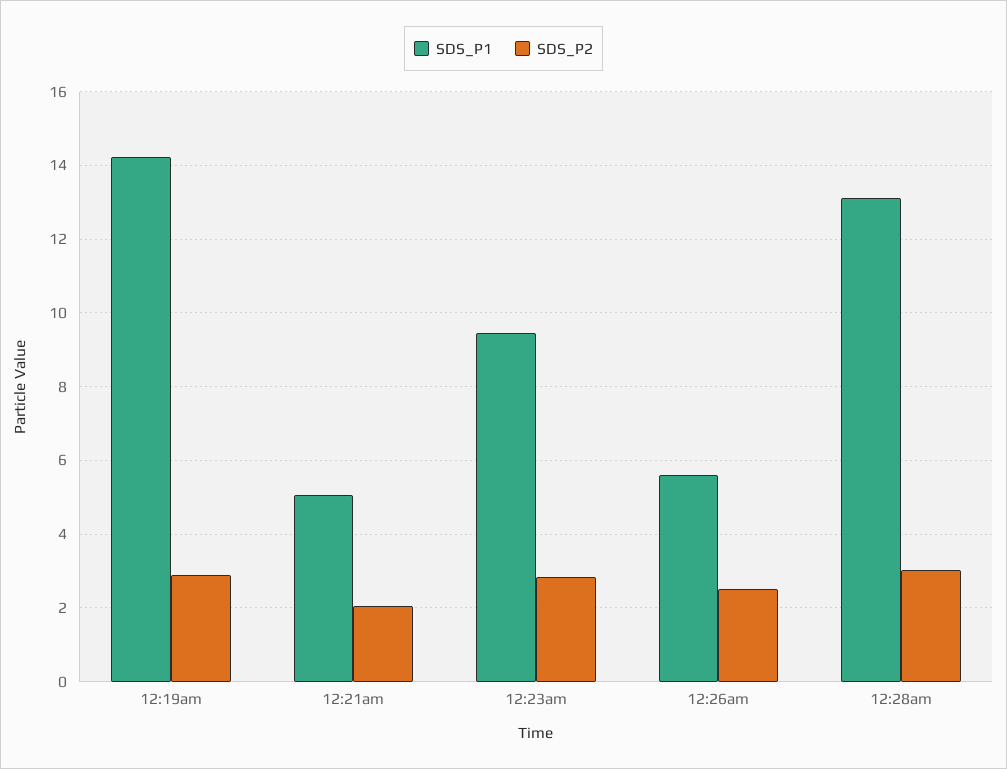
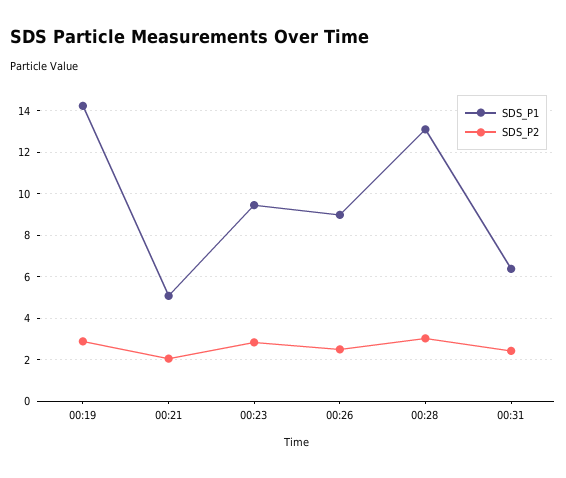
SDS_P1, 12:26am: 5.6 -> 9
SDS_P1, 00:31: none -> 6.5
SDS_P2, 00:31: none -> 2.5

